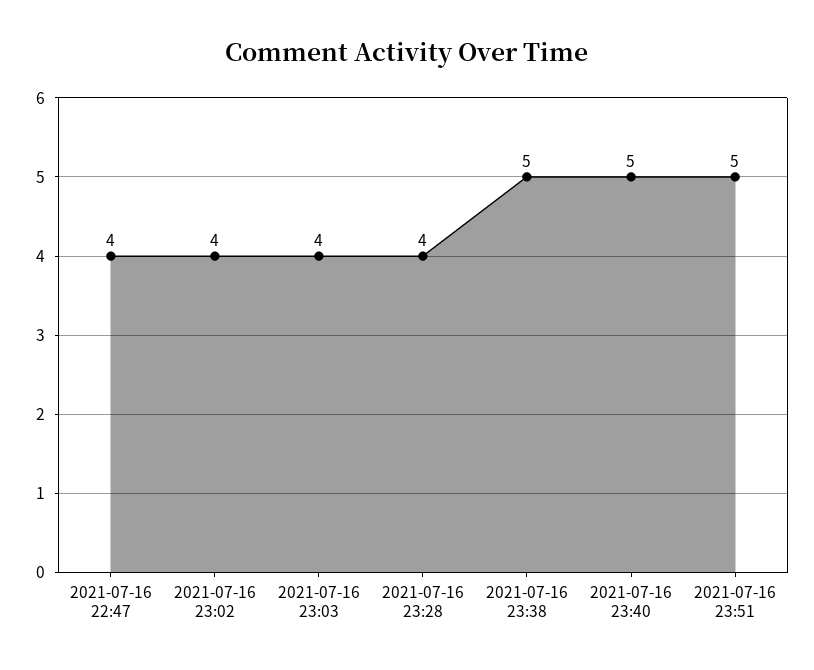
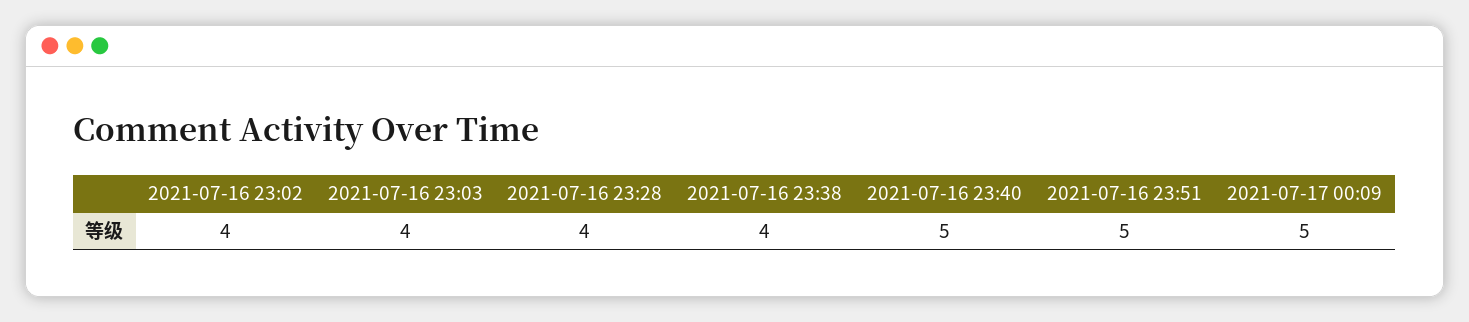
2021-07-16 22:47: 4 -> none
2021-07-16 23:38: 5 -> 4
2021-07-17 00:09: none -> 5

